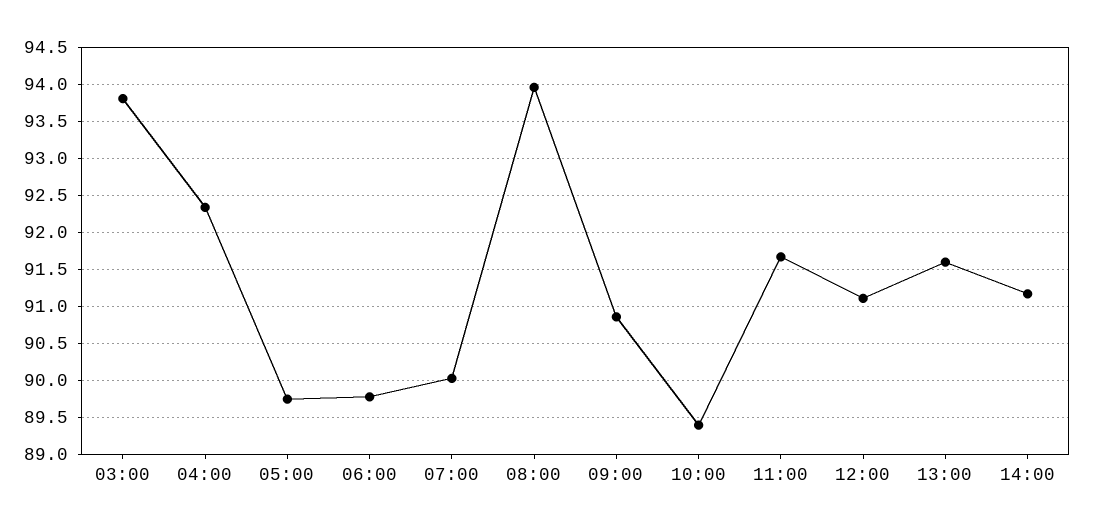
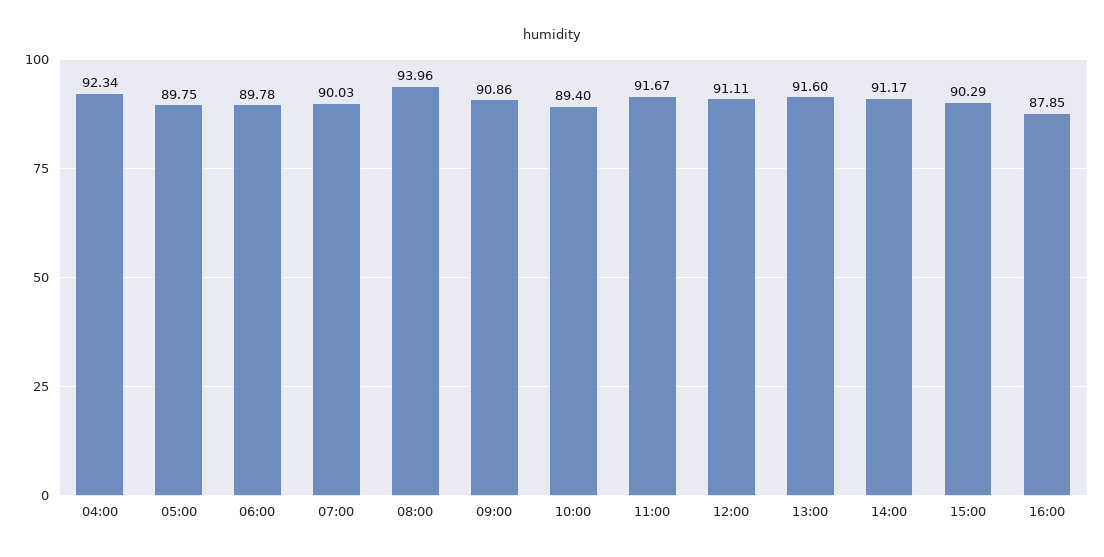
03:00: 93.8 -> none
15:00: none -> 90.29
16:00: none -> 87.85

